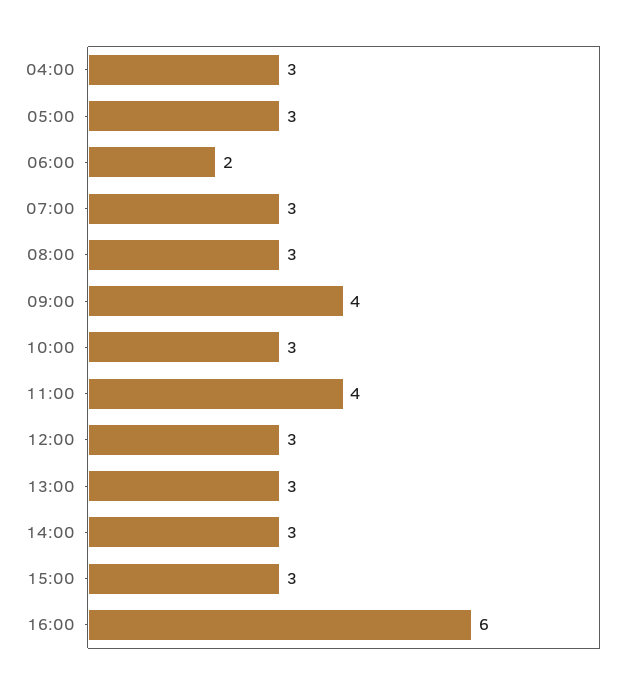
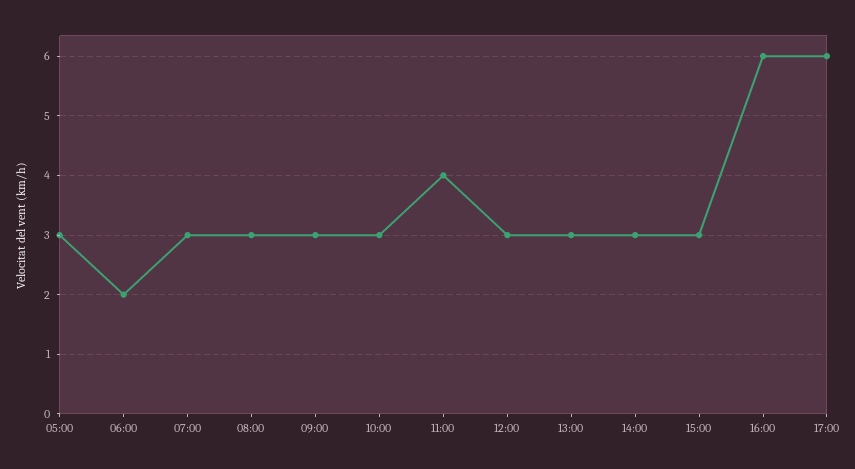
04:00: 3 -> none
09:00: 4 -> 3
17:00: none -> 6

